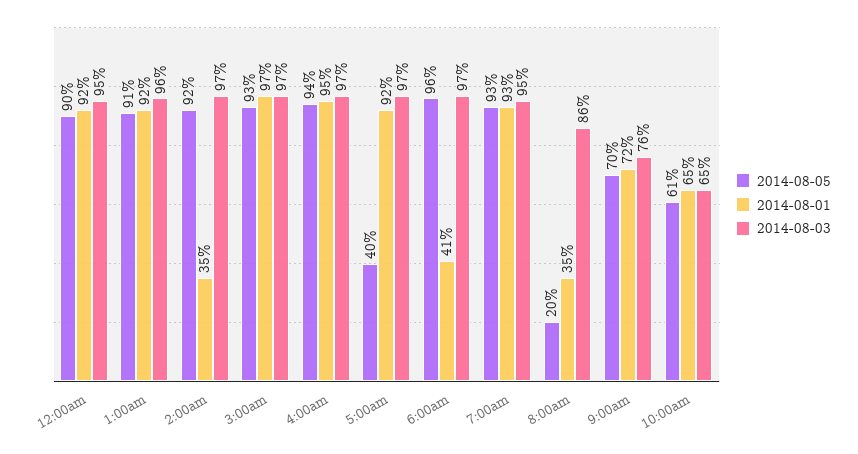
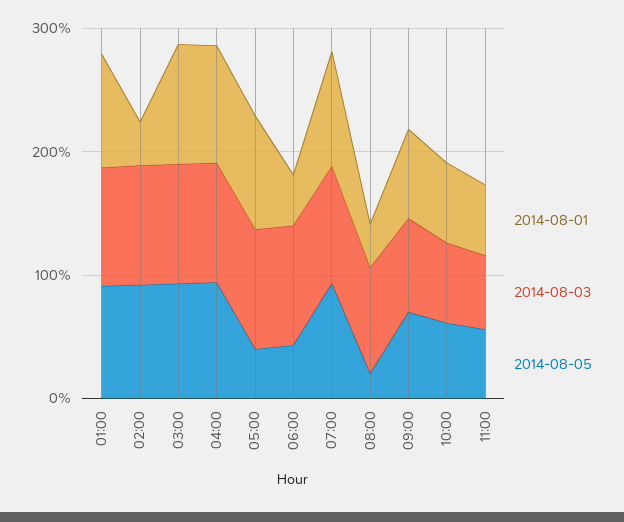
2014-08-05, 12:00am: 90 -> none
2014-08-01, 12:00am: 92 -> none
2014-08-03, 12:00am: 95 -> none
2014-08-05, 6:00am: 96 -> 40
2014-08-01, 11:00: none -> 60
2014-08-03, 11:00: none -> 60
2014-08-05, 11:00: none -> 60

